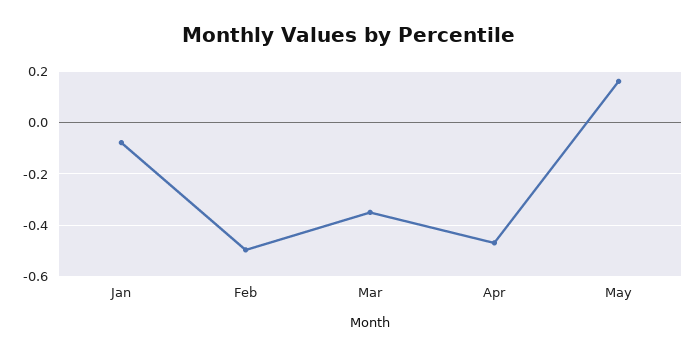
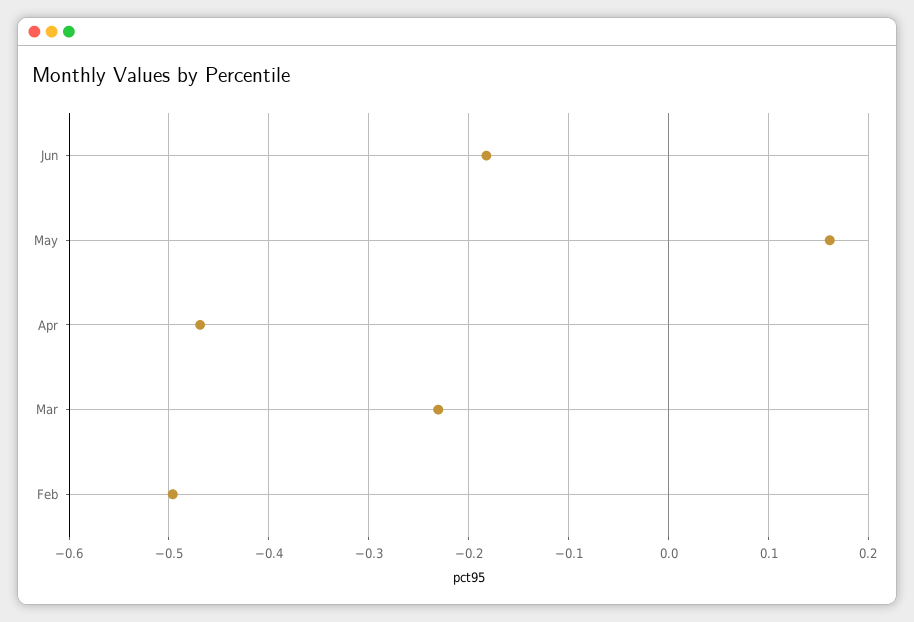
Jan: -0.075 -> none
Mar: -0.35 -> -0.23
Jun: none -> -0.18

